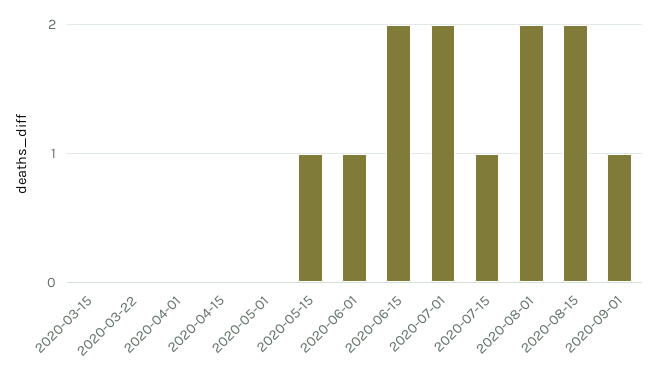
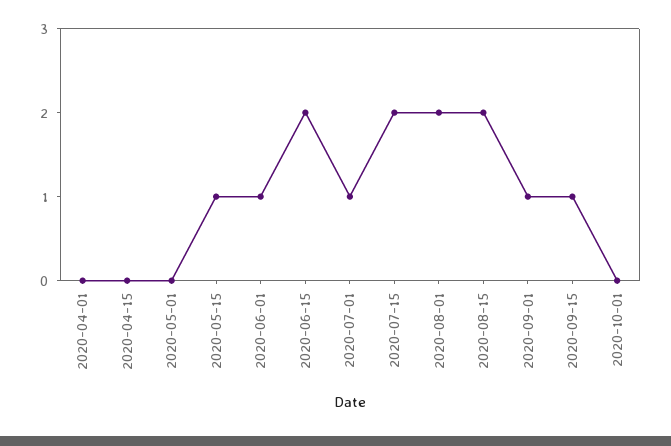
2020-03-15: 0 -> none
2020-03-22: 0 -> none
2020-07-01: 2 -> 1
2020-07-15: 1 -> 2
2020-09-15: none -> 1
2020-10-01: none -> 0

